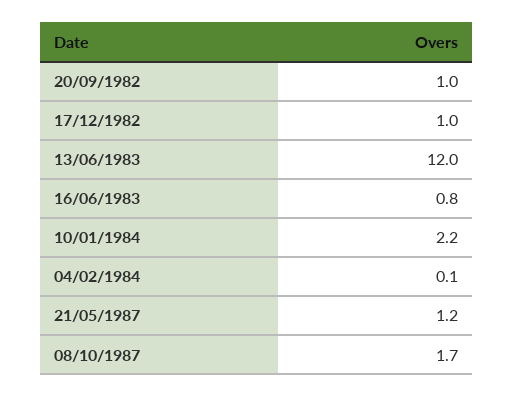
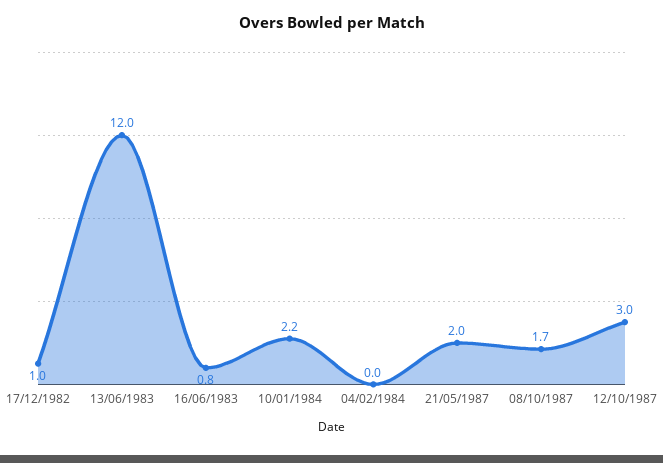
20/09/1982: 1 -> none
04/02/1984: 0.1 -> 0
21/05/1987: 1.2 -> 2
12/10/1987: none -> 3

